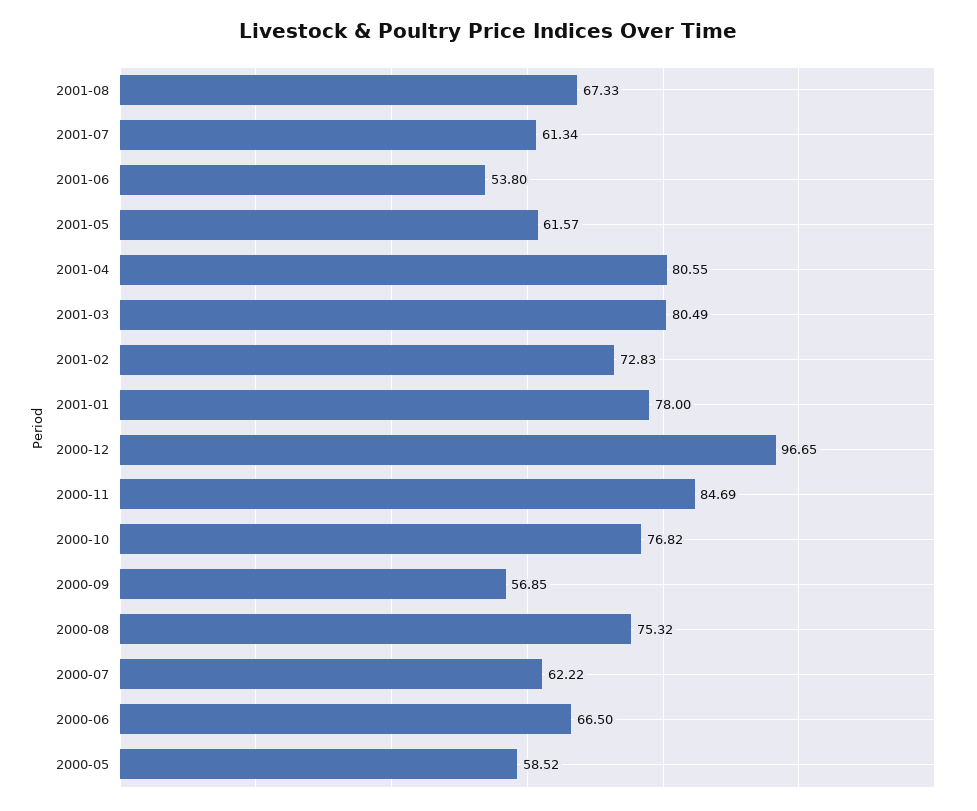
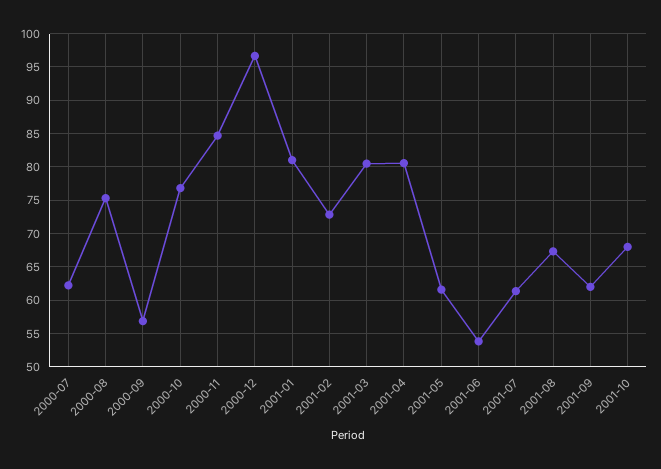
2001-01: 78 -> 81
2000-06: 66.5 -> none
2000-05: 58.52 -> none
2001-09: none -> 62
2001-10: none -> 68

